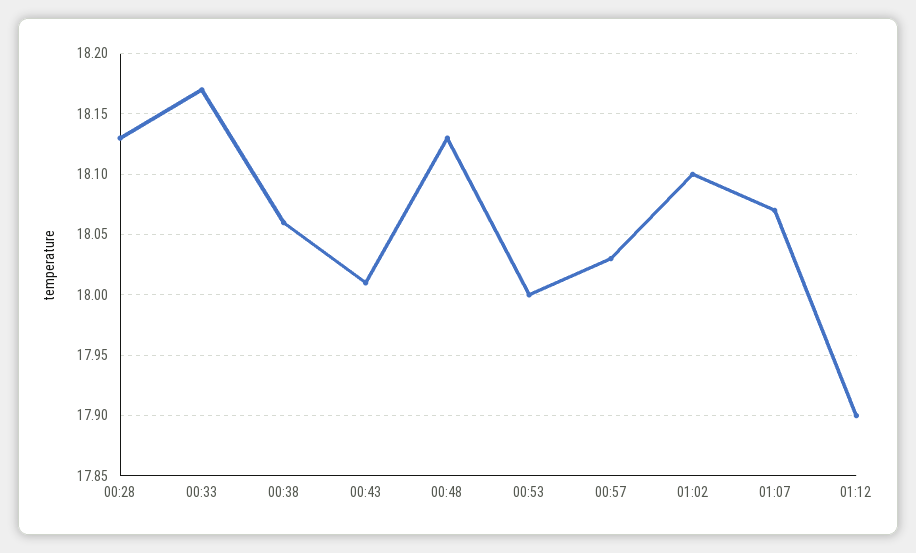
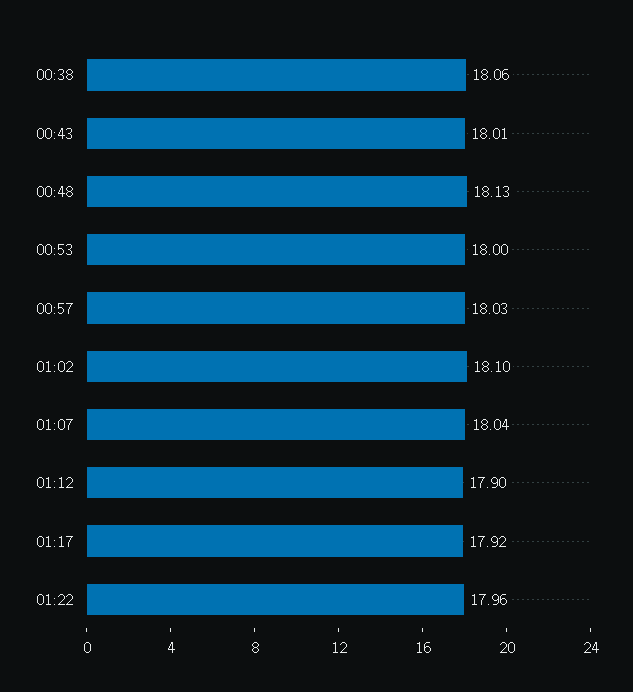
00:28: 18.13 -> none
00:33: 18.17 -> none
01:07: 18.07 -> 18.04
01:17: none -> 17.92
01:22: none -> 17.96

